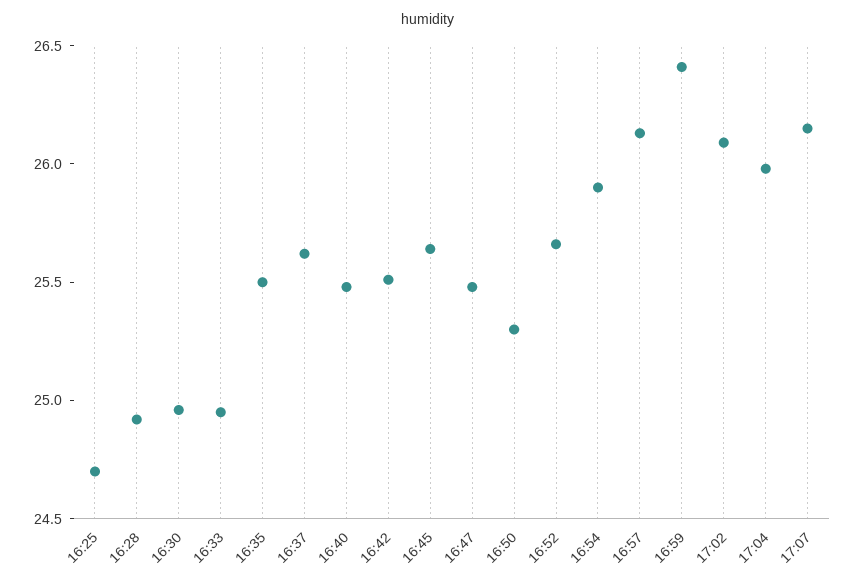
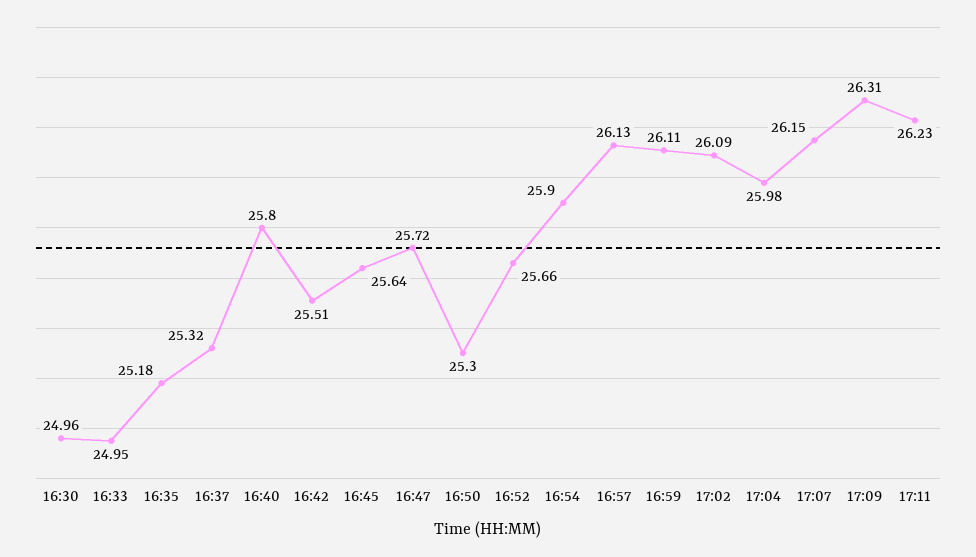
16:25: 24.7 -> none
16:28: 24.9 -> none
16:35: 25.5 -> 25.18
16:37: 25.6 -> 25.32
16:40: 25.5 -> 25.8
16:47: 25.5 -> 25.72
16:59: 26.4 -> 26.11
17:09: none -> 26.31
17:11: none -> 26.23

